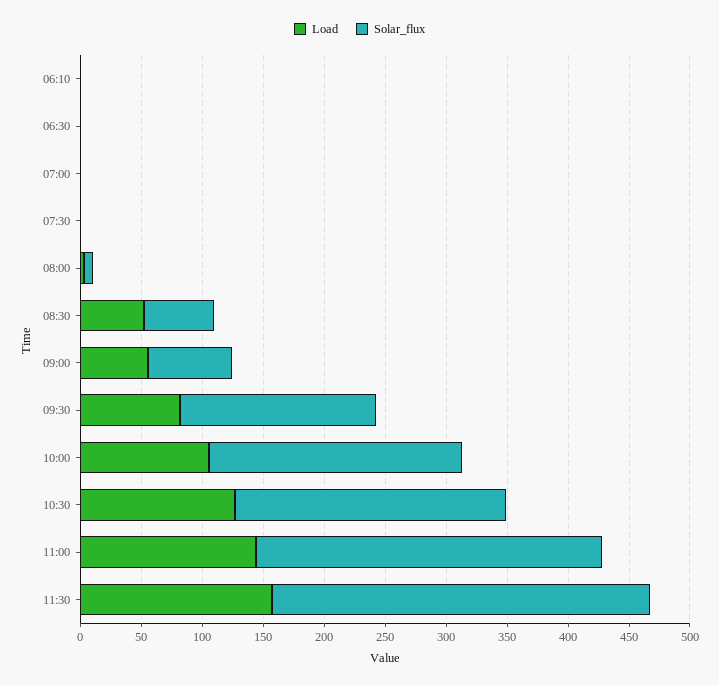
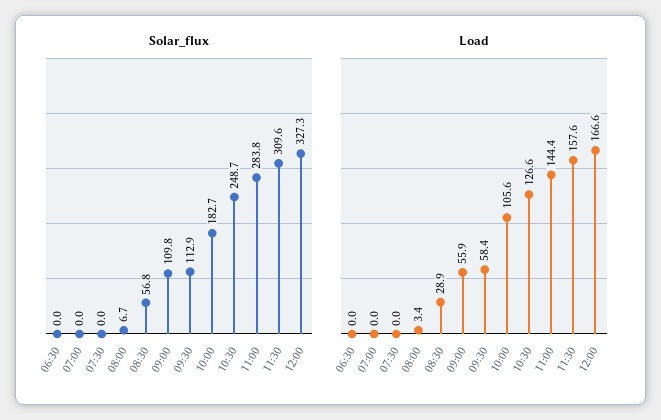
Load, 06:10: 0 -> none
Solar_flux, 06:10: 0 -> none
Load, 08:30: 50 -> 28.9
Solar_flux, 09:00: 70 -> 109.8
Load, 09:30: 80 -> 58.4
Solar_flux, 09:30: 160 -> 112.9
Solar_flux, 10:00: 210 -> 182.7
Solar_flux, 10:30: 220 -> 248.7
Solar_flux, 12:00: none -> 327.3
Load, 12:00: none -> 166.6

